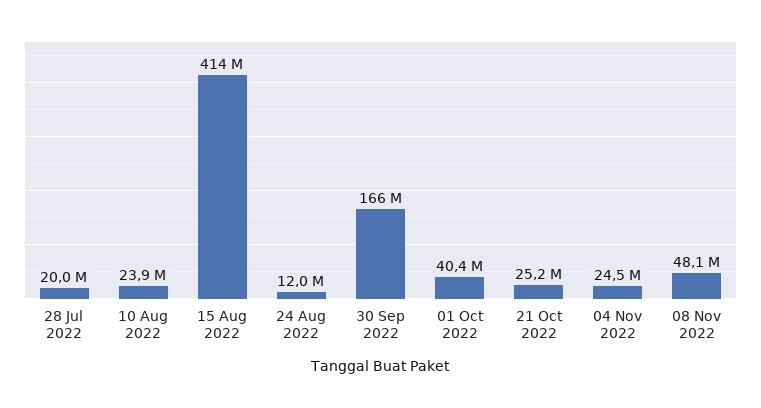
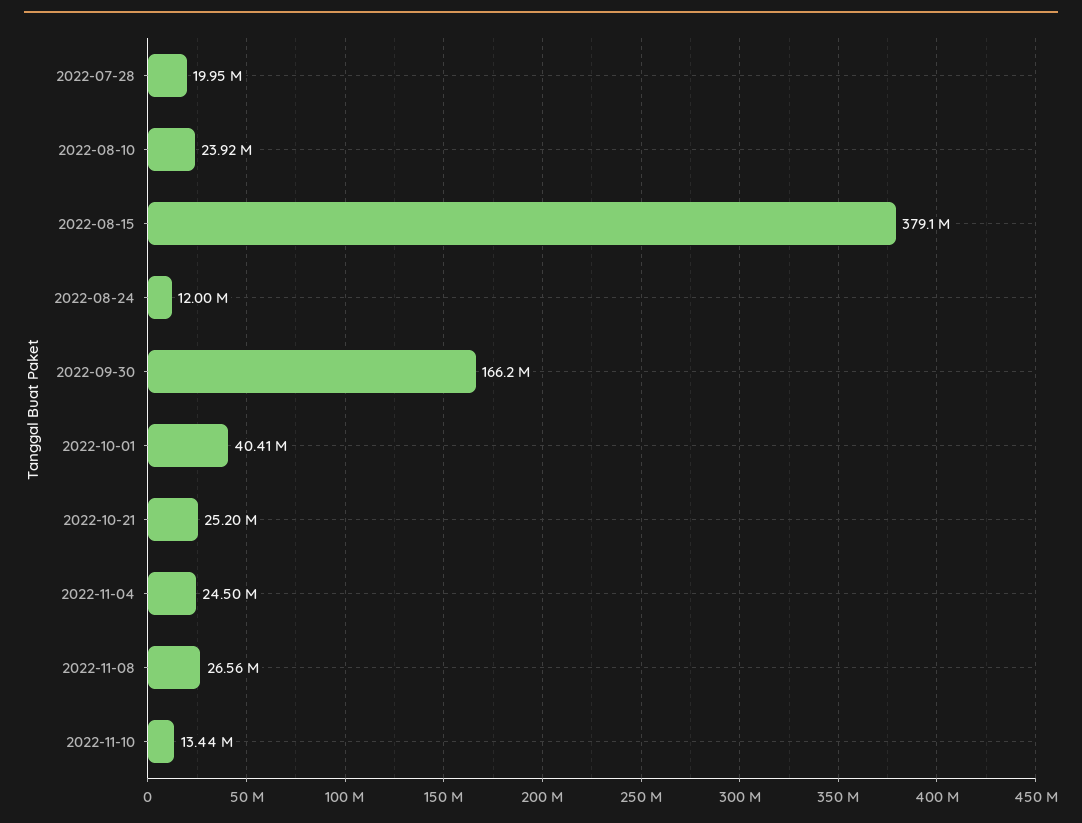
15 Aug 2022: 414000000 -> 379100000
08 Nov 2022: 48100000 -> 26560000
2022-11-10: none -> 13440000

